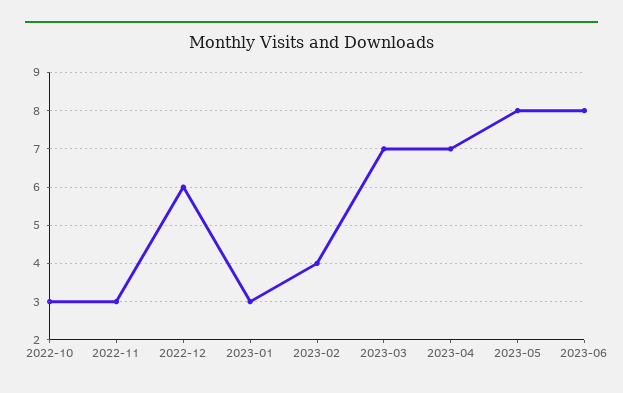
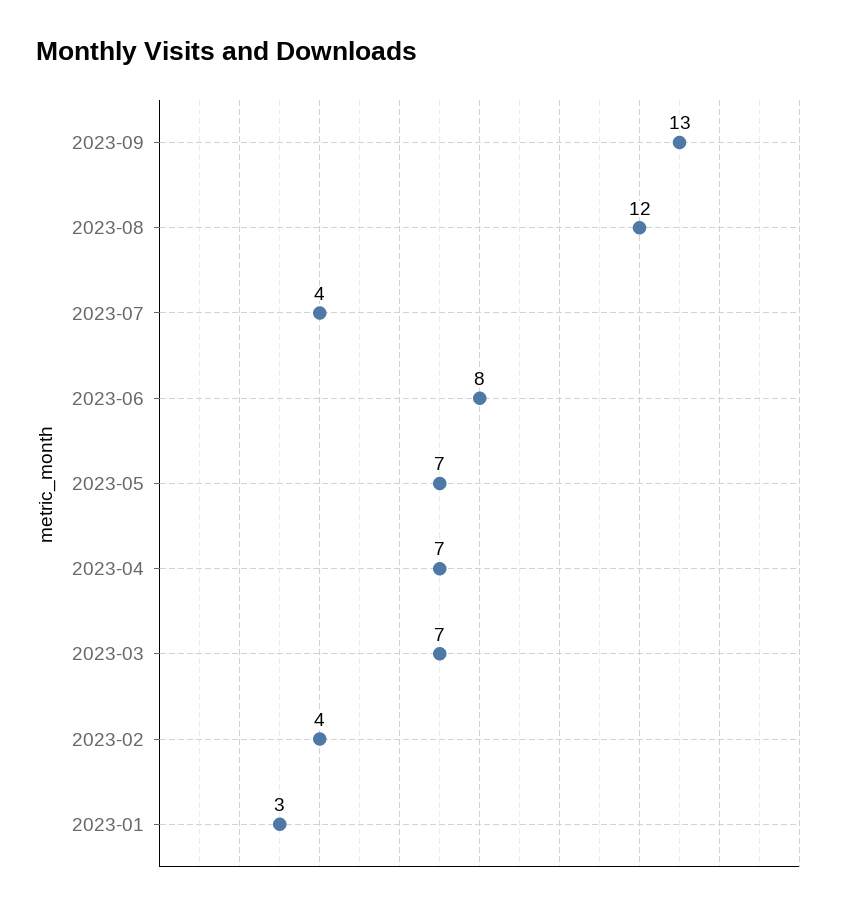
2022-10: 3 -> none
2022-11: 3 -> none
2022-12: 6 -> none
2023-05: 8 -> 7
2023-09: none -> 13
2023-08: none -> 12
2023-07: none -> 4

